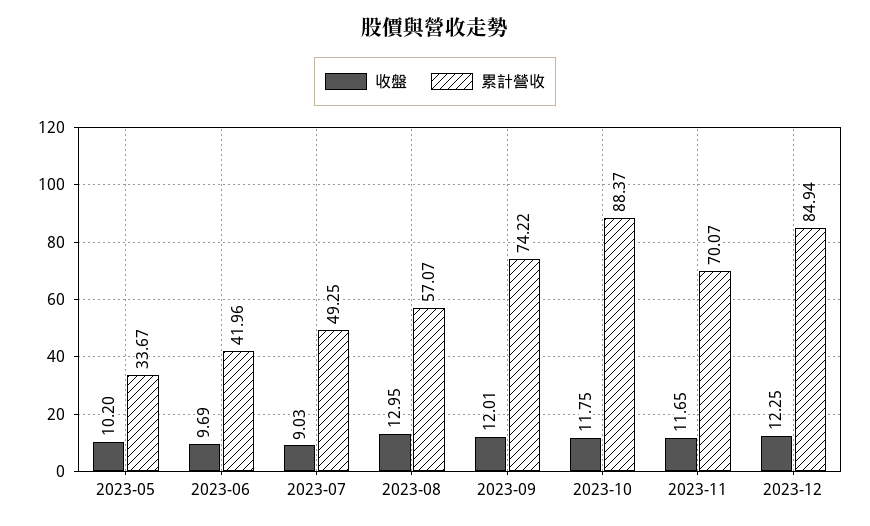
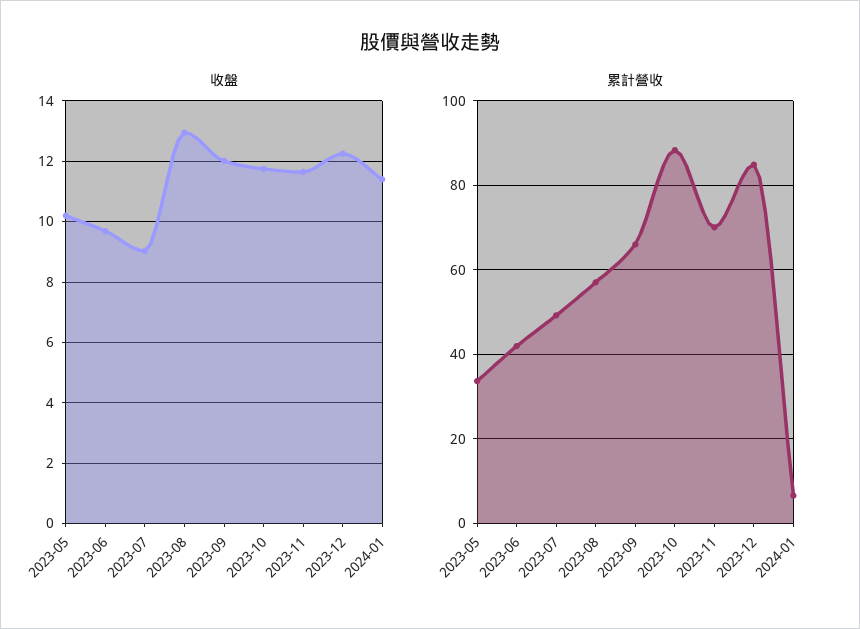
累計營收, 2023-09: 74.22 -> 66
收盤, 2024-01: none -> 11.4
累計營收, 2024-01: none -> 6

